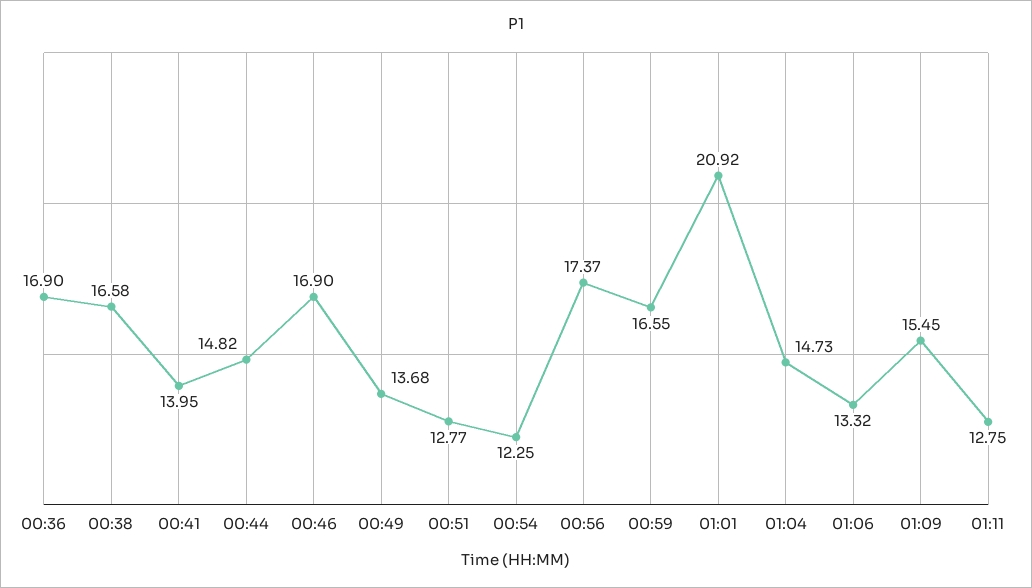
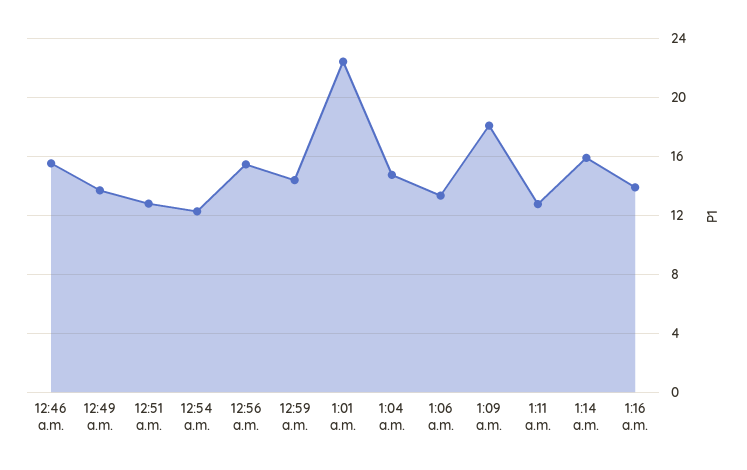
00:36: 16.9 -> none
00:38: 16.58 -> none
00:41: 13.95 -> none
00:44: 14.82 -> none
00:46: 16.9 -> 15.5
00:56: 17.37 -> 15.5
00:59: 16.55 -> 14.5
01:01: 20.92 -> 22.5
01:09: 15.45 -> 18
1:14 a.m.: none -> 16
1:16 a.m.: none -> 14

